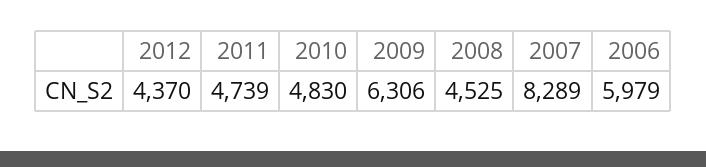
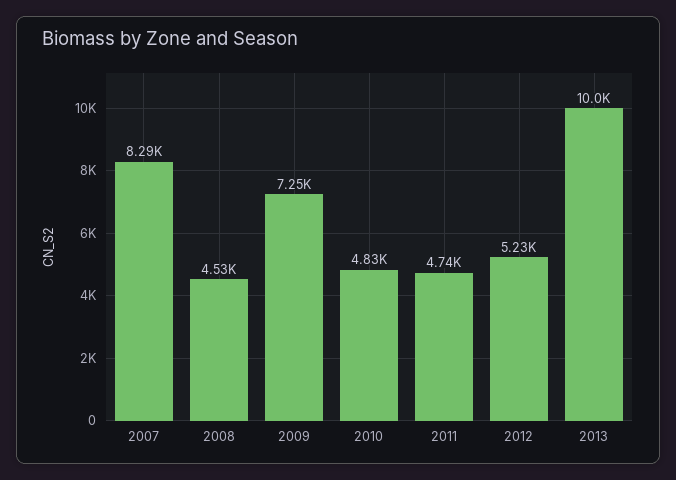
2012: 4370 -> 5230
2009: 6306 -> 7250
2006: 5979 -> none
2013: none -> 10000

